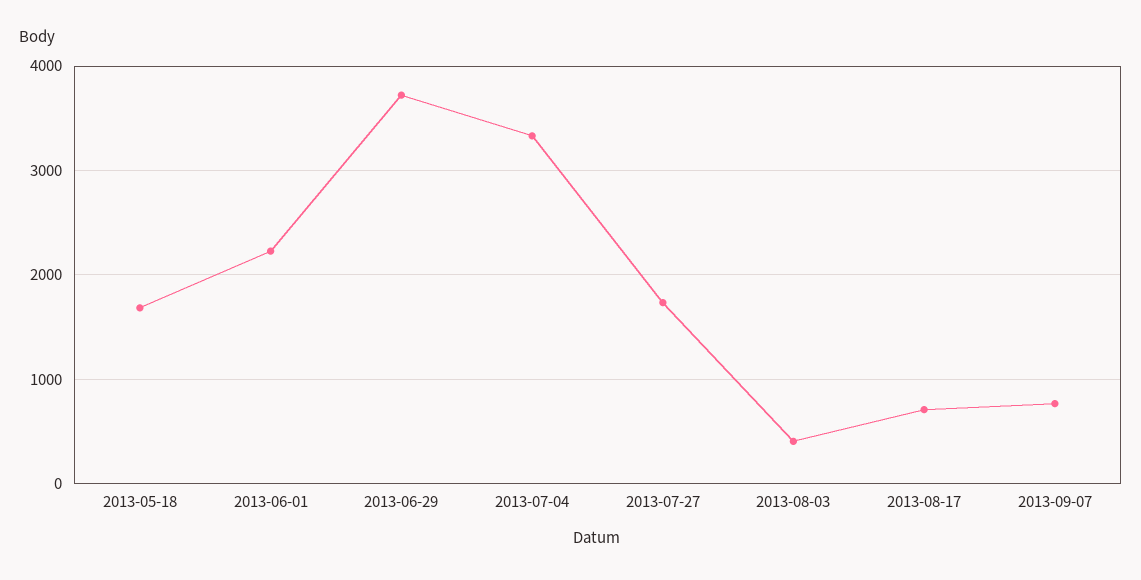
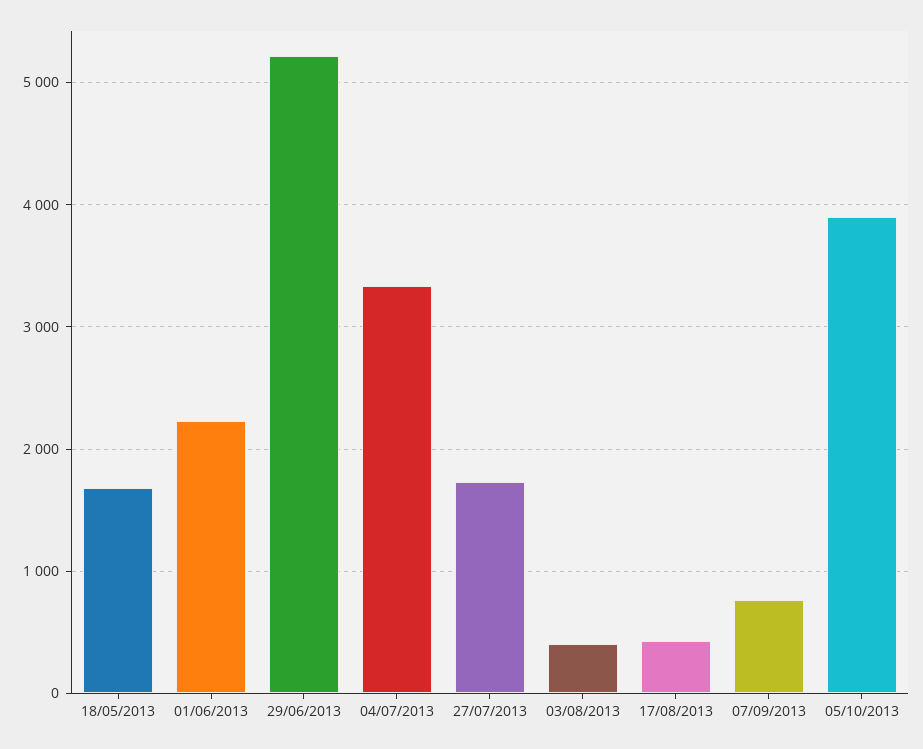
2013-06-29: 3700 -> 5200
2013-08-17: 700 -> 400
05/10/2013: none -> 3900

